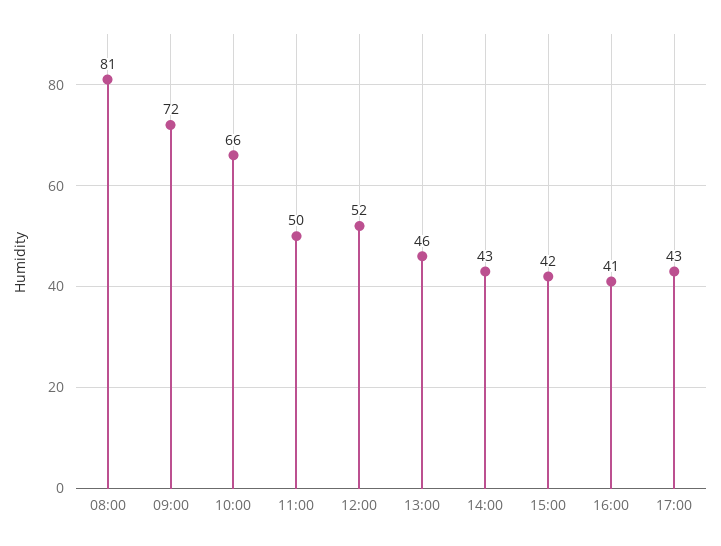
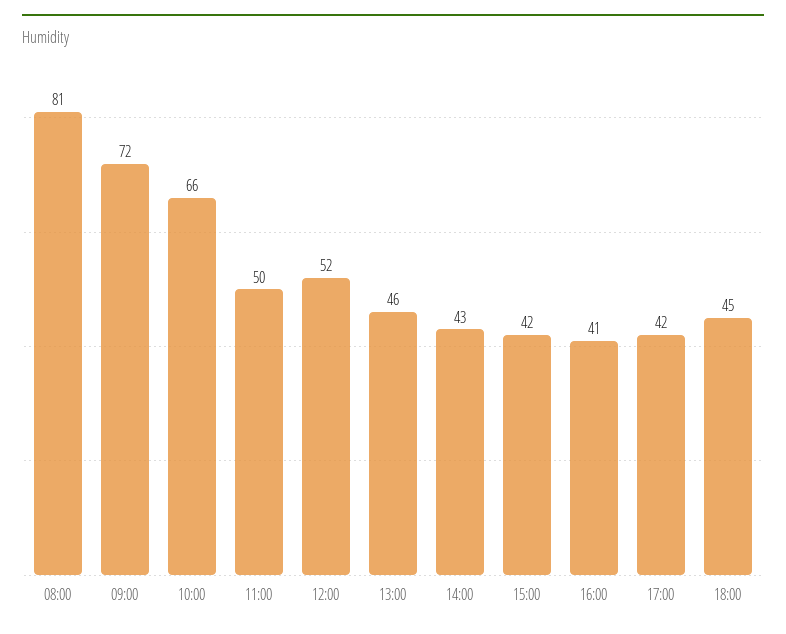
17:00: 43 -> 42
18:00: none -> 45

